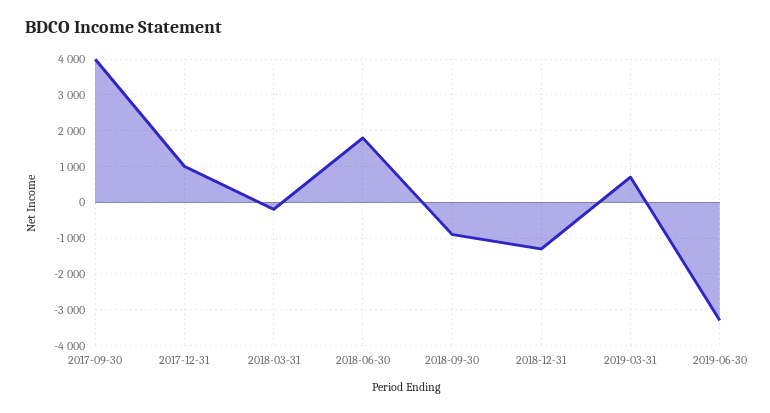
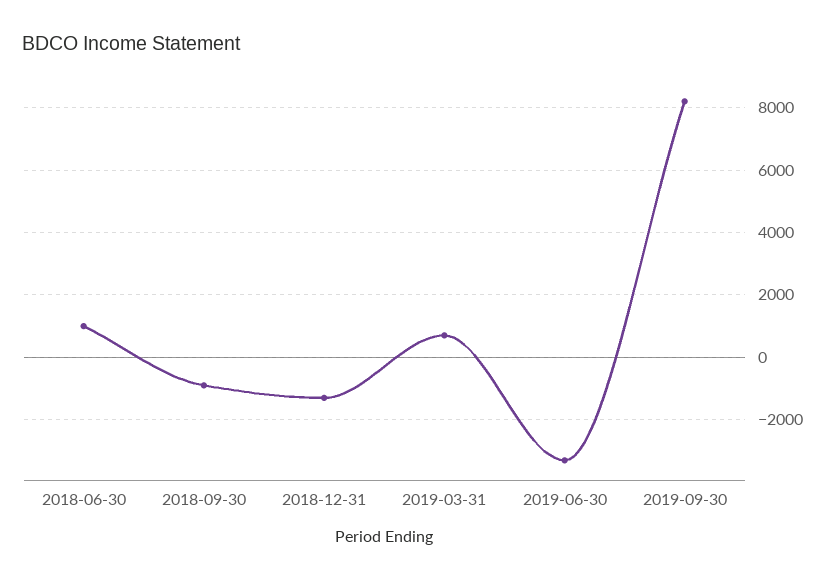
2017-09-30: 4000 -> none
2017-12-31: 1000 -> none
2018-03-31: -200 -> none
2018-06-30: 1800 -> 1000
2019-09-30: none -> 8200

